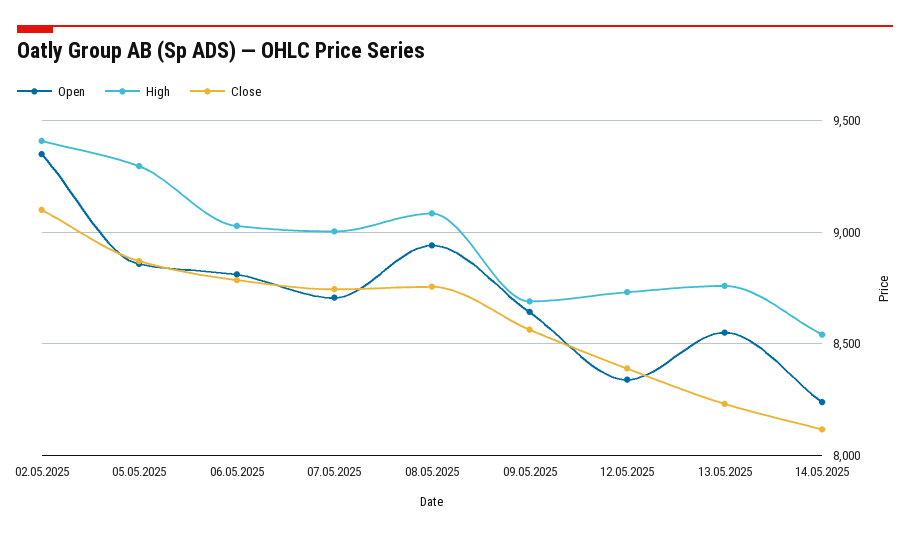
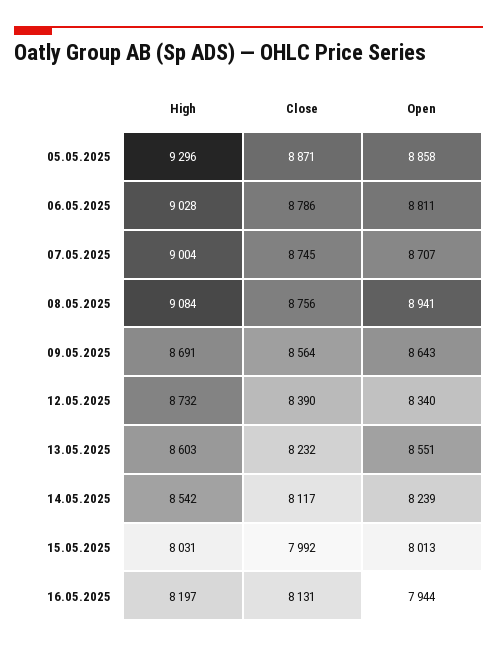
Open, 02.05.2025: 9350 -> none
High, 02.05.2025: 9400 -> none
Close, 02.05.2025: 9100 -> none
High, 13.05.2025: 8750 -> 8603
High, 15.05.2025: none -> 8031
Close, 15.05.2025: none -> 7992
Open, 15.05.2025: none -> 8013
High, 16.05.2025: none -> 8197
Close, 16.05.2025: none -> 8131
Open, 16.05.2025: none -> 7944

